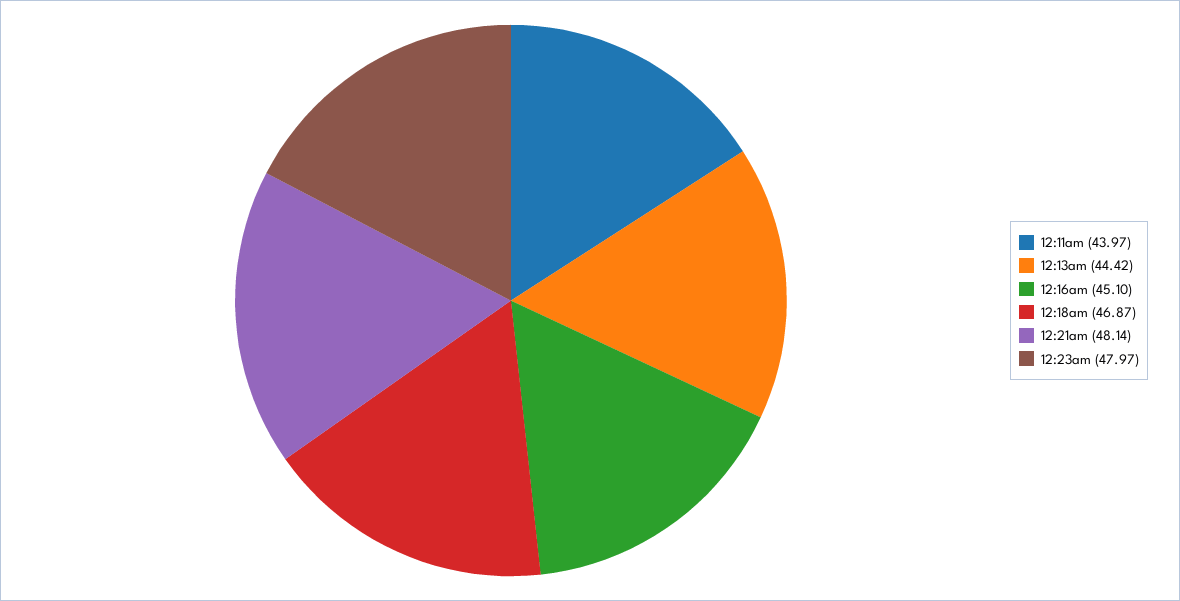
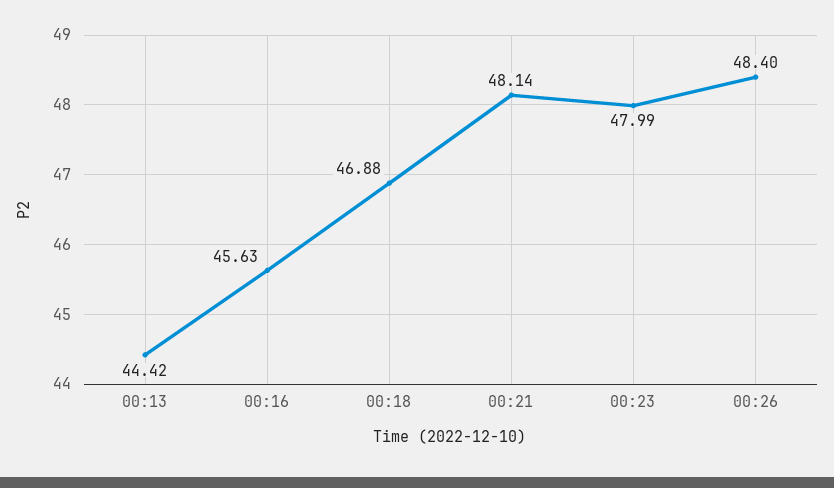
12:11am: 43.97 -> none
12:16am: 45.1 -> 45.63
12:18am: 46.87 -> 46.88
12:23am: 47.97 -> 47.99
00:26: none -> 48.4

